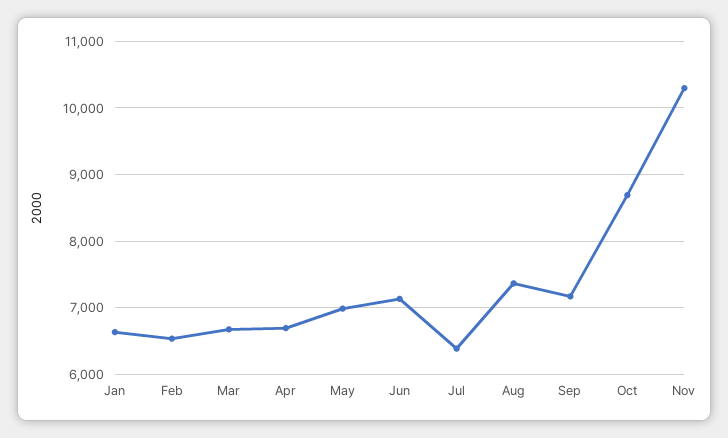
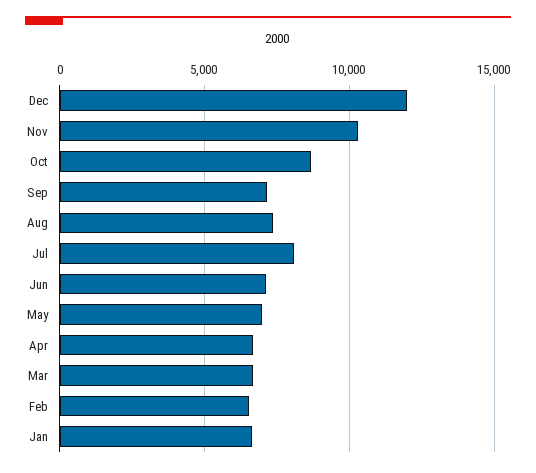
Jul: 6400 -> 8000
Dec: none -> 12000

